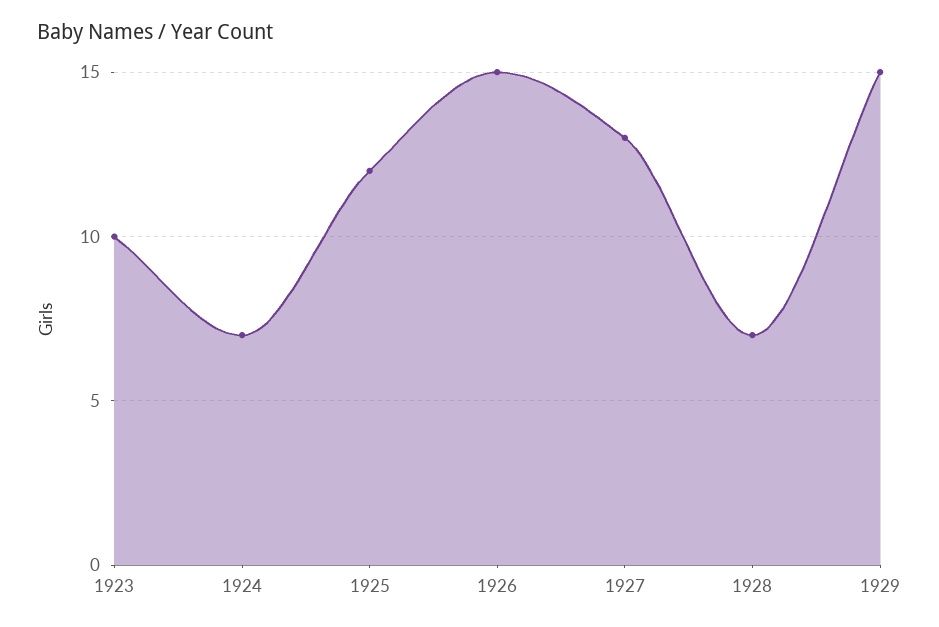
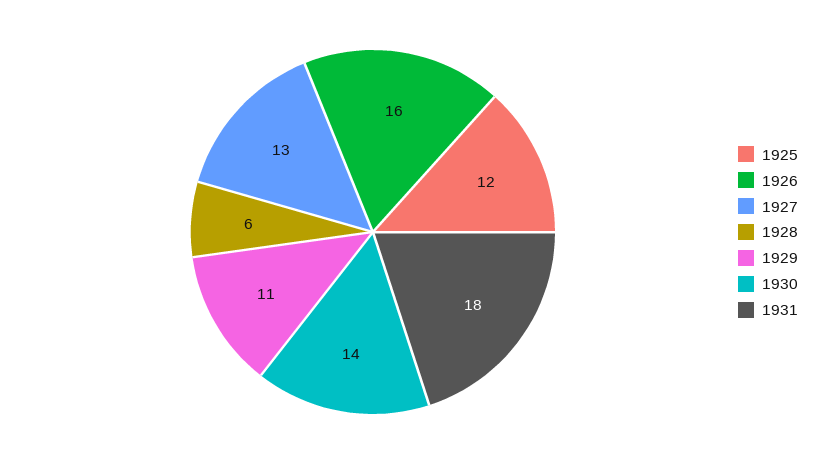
1923: 10 -> none
1924: 7 -> none
1926: 15 -> 16
1928: 7 -> 6
1929: 15 -> 11
1930: none -> 14
1931: none -> 18

